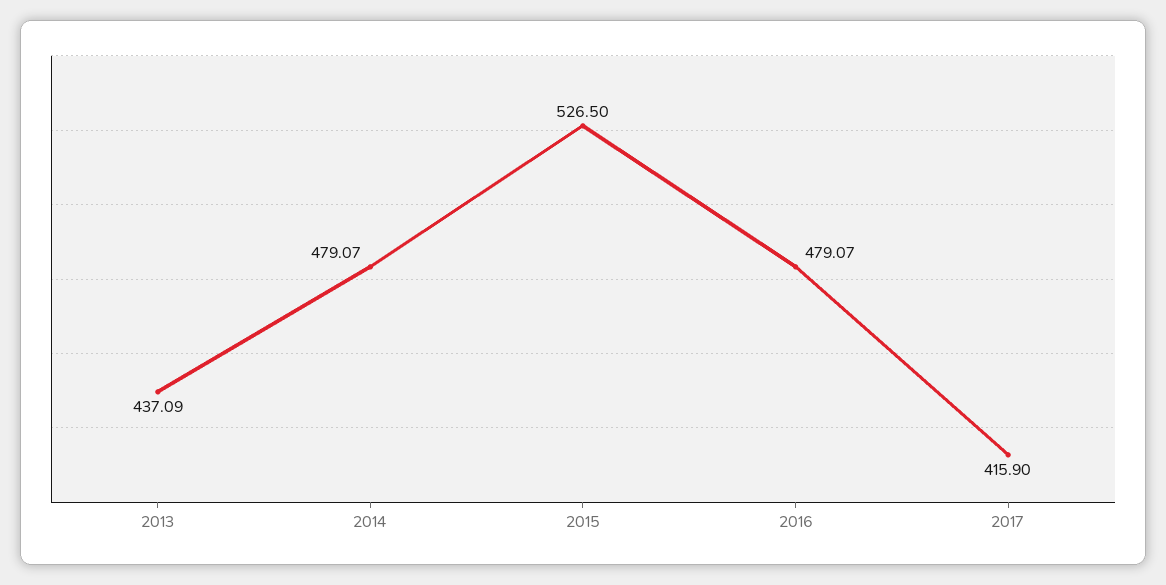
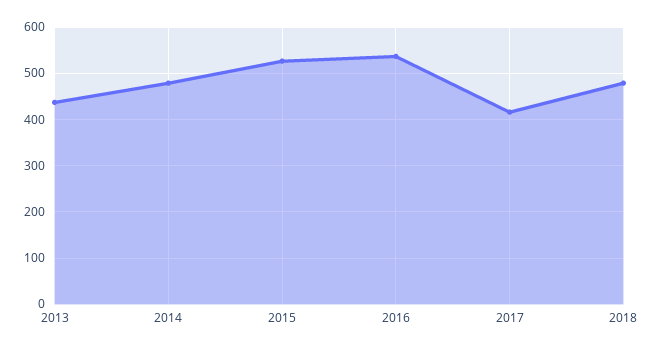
2016: 479.07 -> 540
2018: none -> 480

